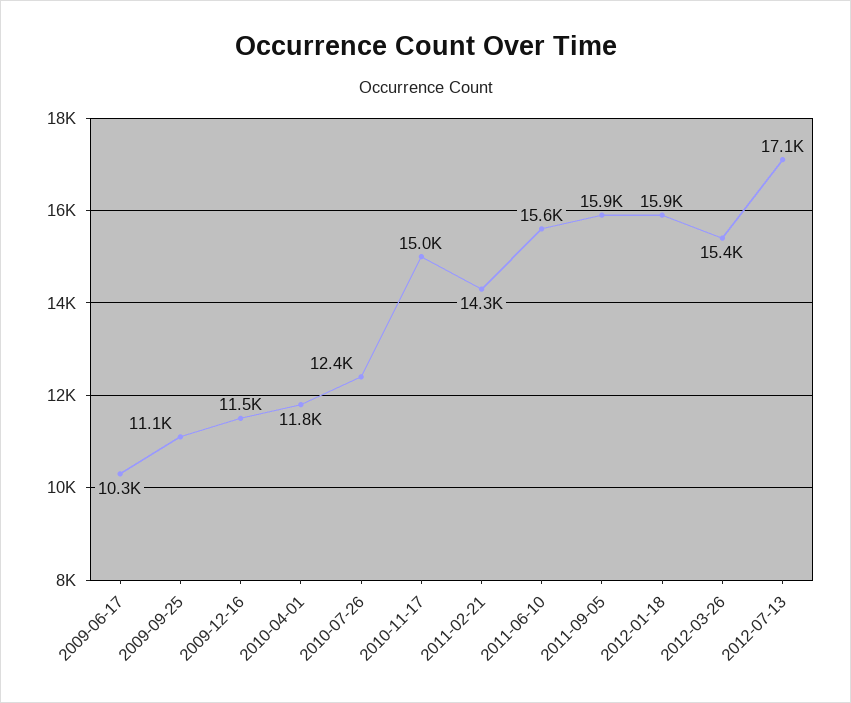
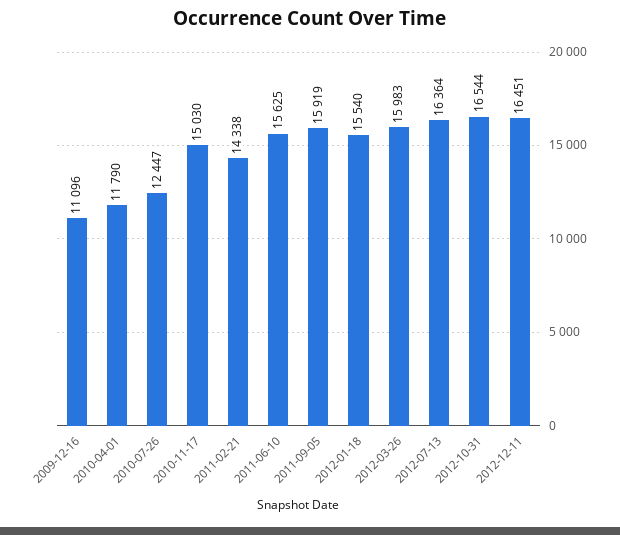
2009-06-17: 10300 -> none
2009-09-25: 11100 -> none
2009-12-16: 11500 -> 11096
2012-01-18: 15900 -> 15540
2012-03-26: 15400 -> 15983
2012-07-13: 17100 -> 16364
2012-10-31: none -> 16544
2012-12-11: none -> 16451

